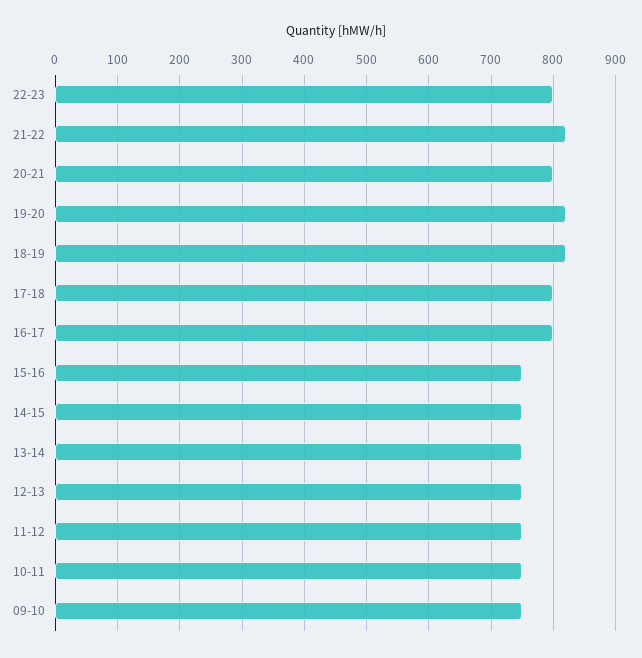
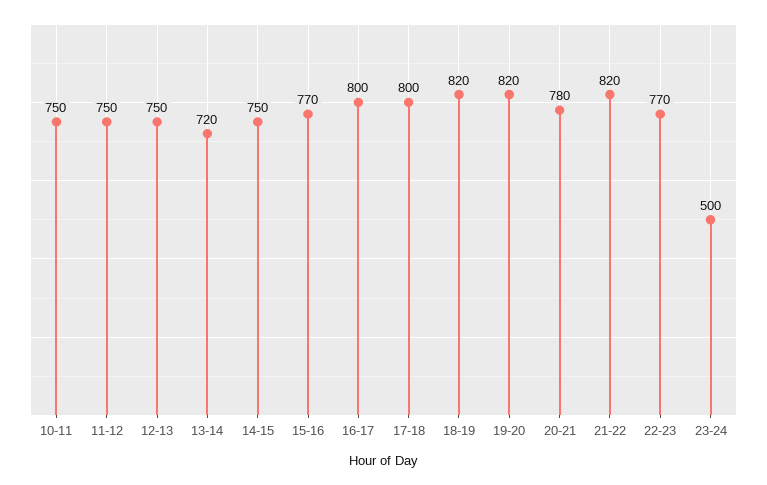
22-23: 800 -> 770
20-21: 800 -> 780
15-16: 750 -> 770
13-14: 750 -> 720
09-10: 750 -> none
23-24: none -> 500

